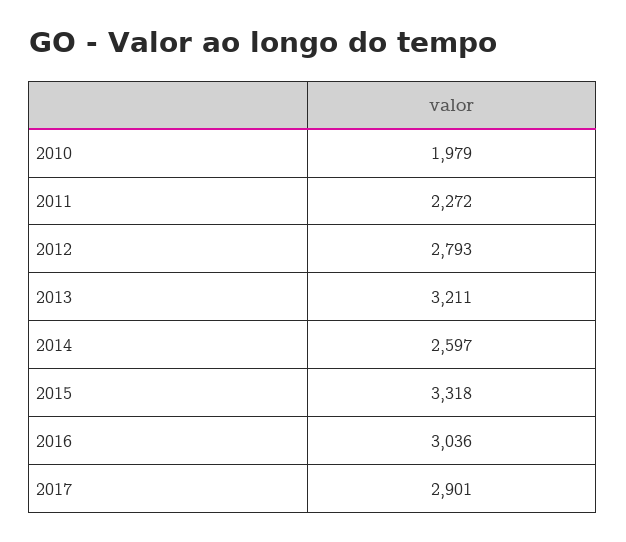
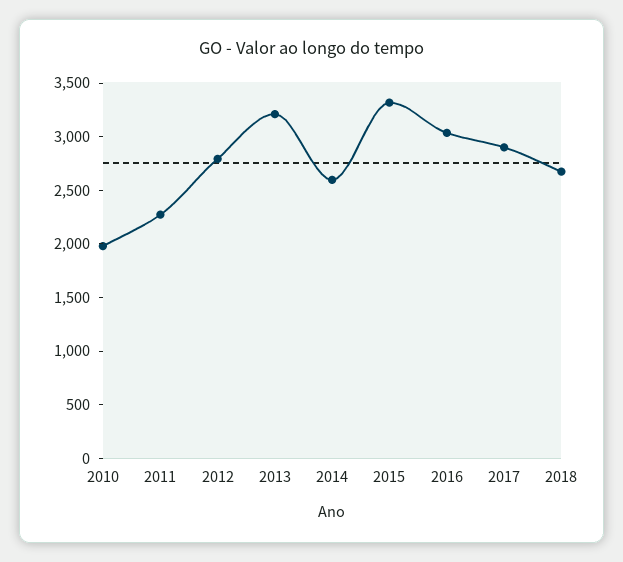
2018: none -> 2700

